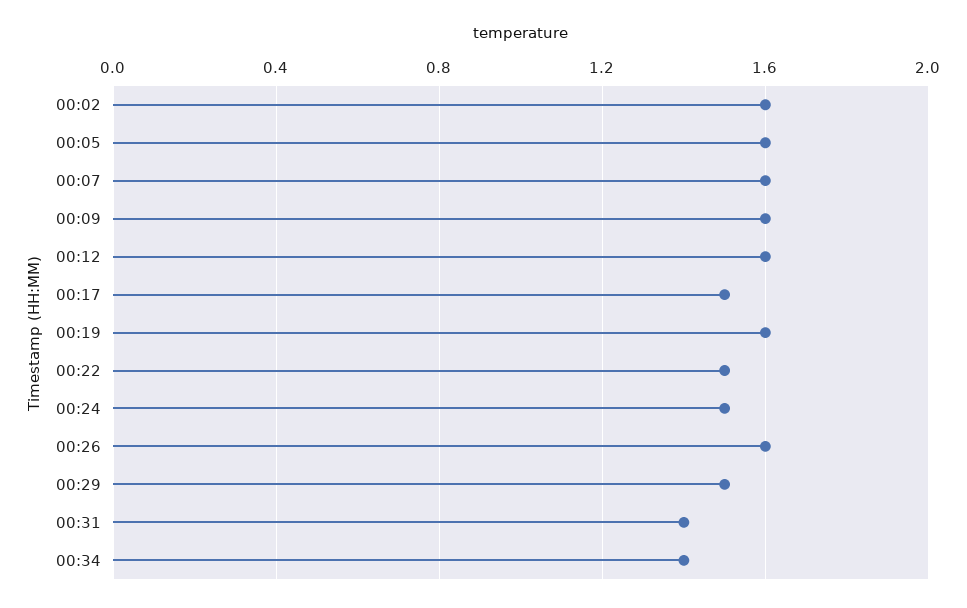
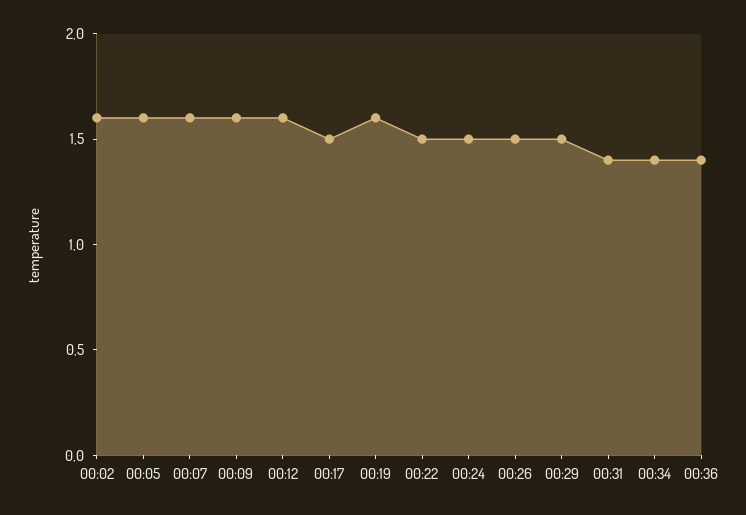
00:26: 1.6 -> 1.5
00:36: none -> 1.4

